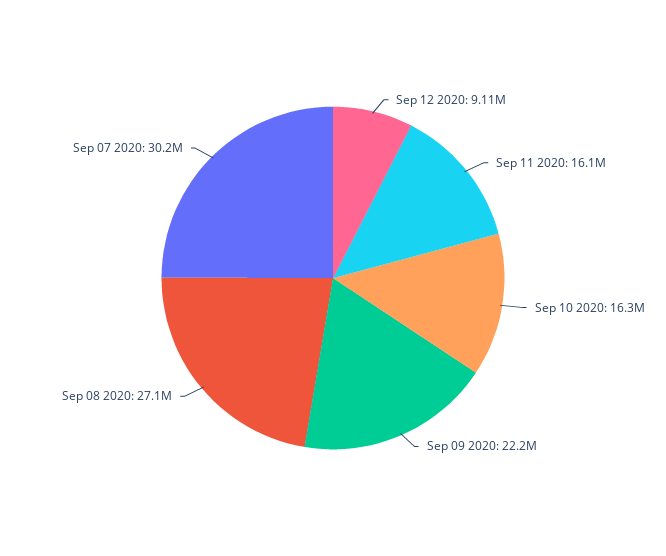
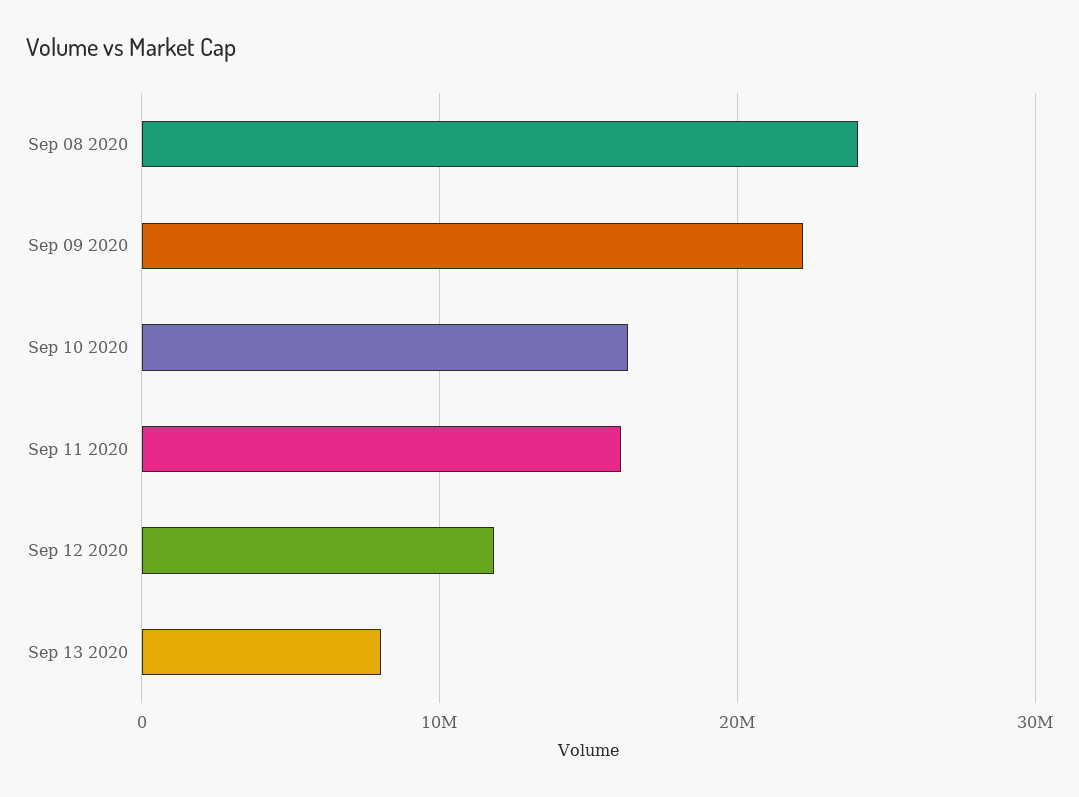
Sep 12 2020: 9110000 -> 12000000
Sep 08 2020: 27100000 -> 24000000
Sep 07 2020: 30200000 -> none
Sep 13 2020: none -> 8000000

